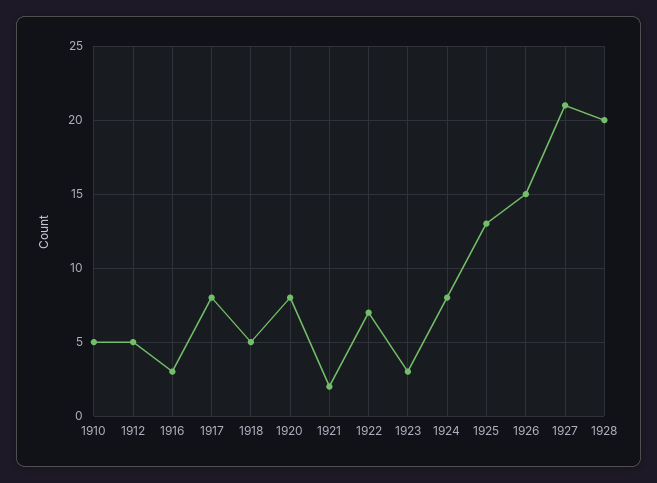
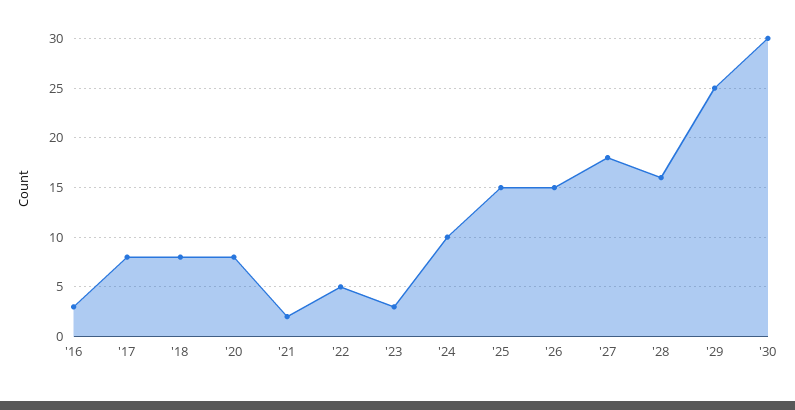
1910: 5 -> none
1912: 5 -> none
1918: 5 -> 8
1922: 7 -> 5
1924: 8 -> 10
1925: 13 -> 15
1927: 21 -> 18
1928: 20 -> 16
'29: none -> 25
'30: none -> 30

